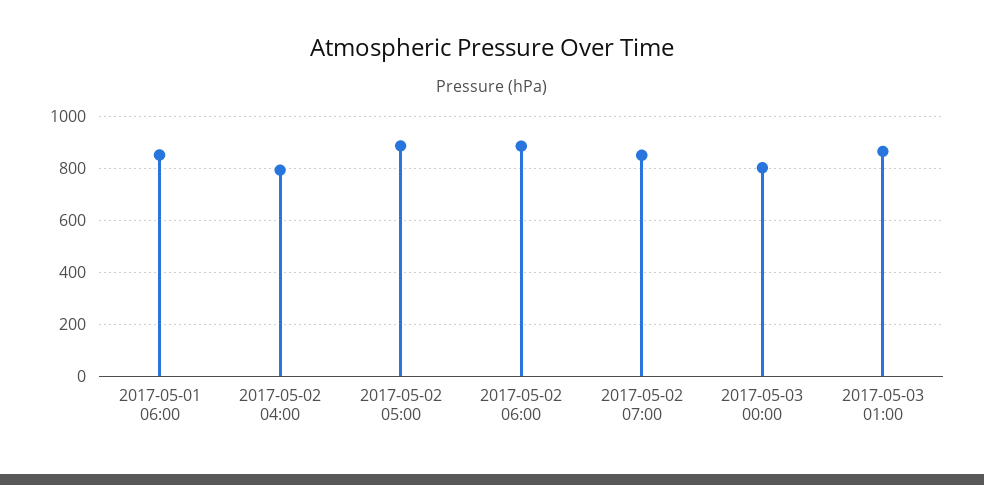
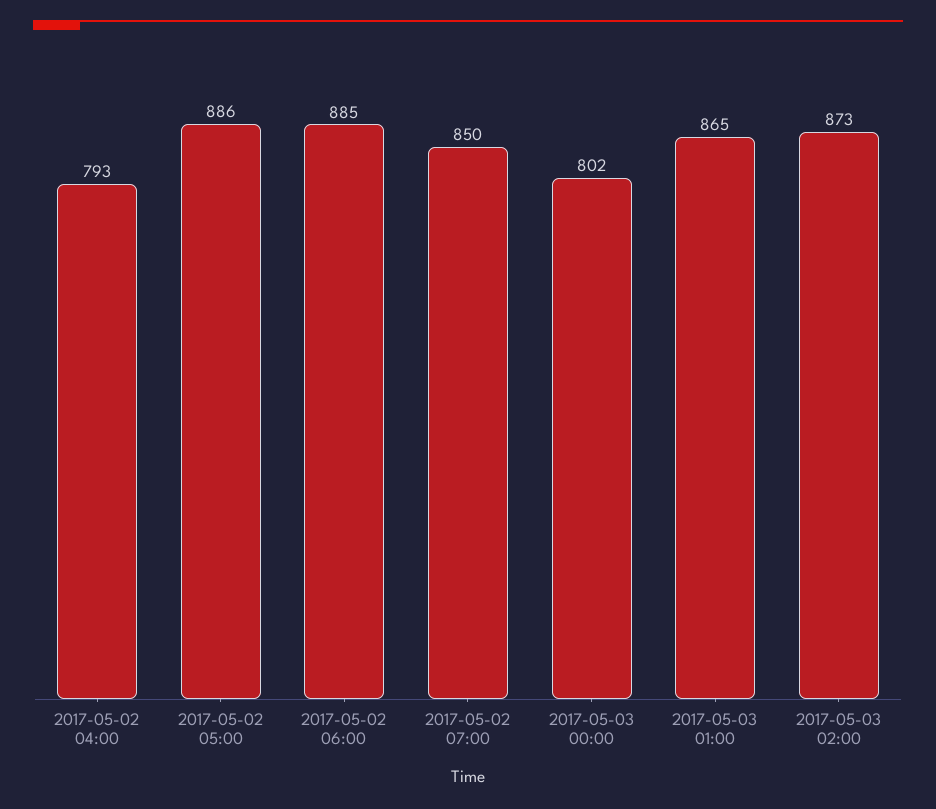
2017-05-01 06:00: 850 -> none
2017-05-03 02:00: none -> 873

